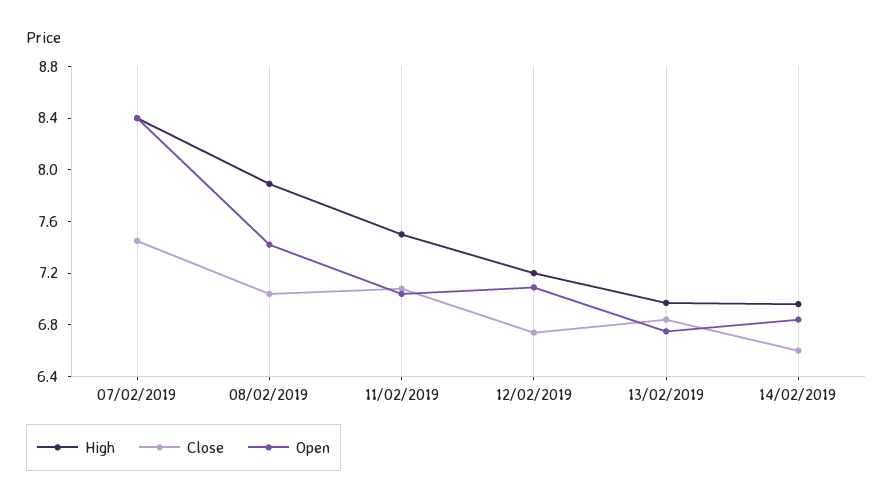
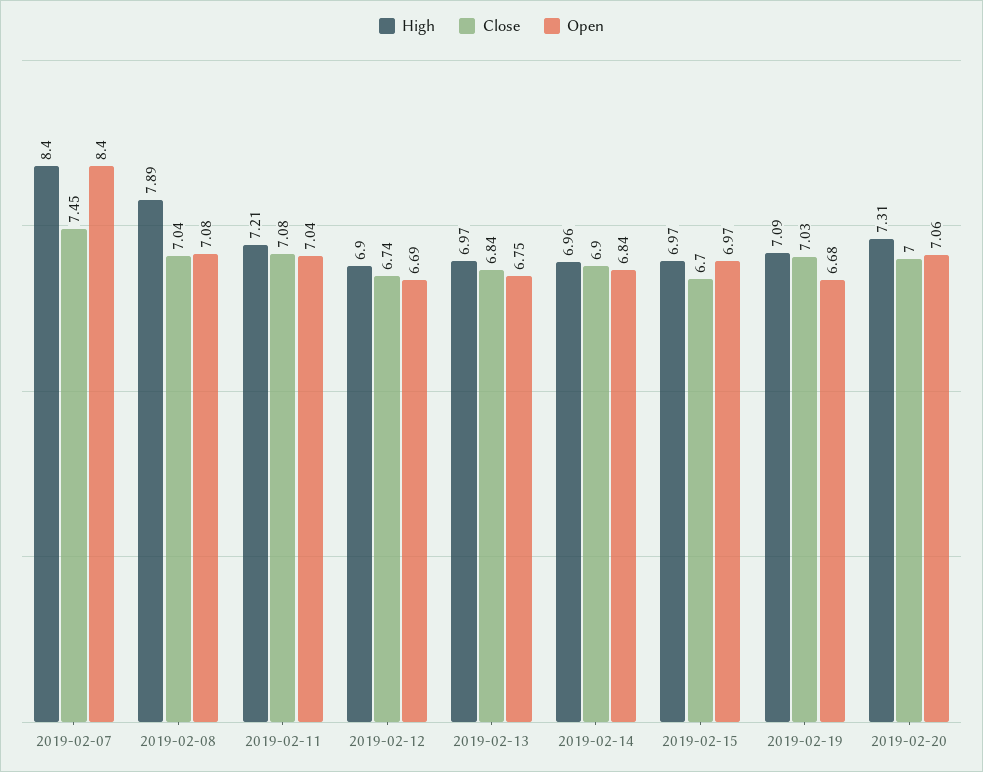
Open, 08/02/2019: 7.4 -> 7.08
High, 11/02/2019: 7.5 -> 7.21
High, 12/02/2019: 7.2 -> 6.9
Open, 12/02/2019: 7.1 -> 6.69
Close, 14/02/2019: 6.6 -> 6.9
High, 2019-02-15: none -> 6.97
Close, 2019-02-15: none -> 6.7
Open, 2019-02-15: none -> 6.97
High, 2019-02-19: none -> 7.09
Close, 2019-02-19: none -> 7.03
Open, 2019-02-19: none -> 6.68
High, 2019-02-20: none -> 7.31
Close, 2019-02-20: none -> 7
Open, 2019-02-20: none -> 7.06

